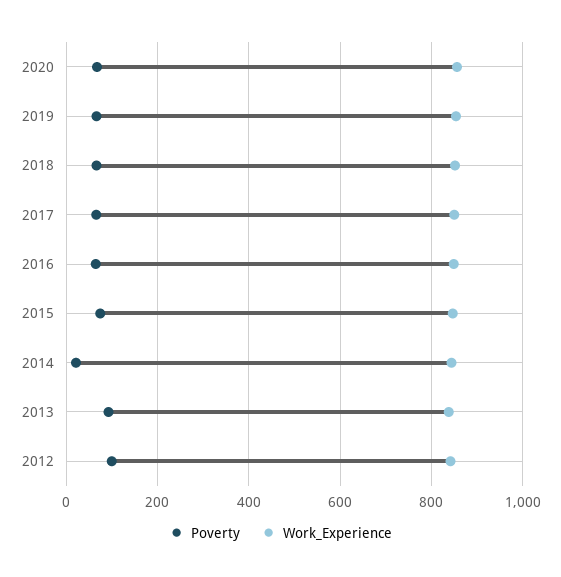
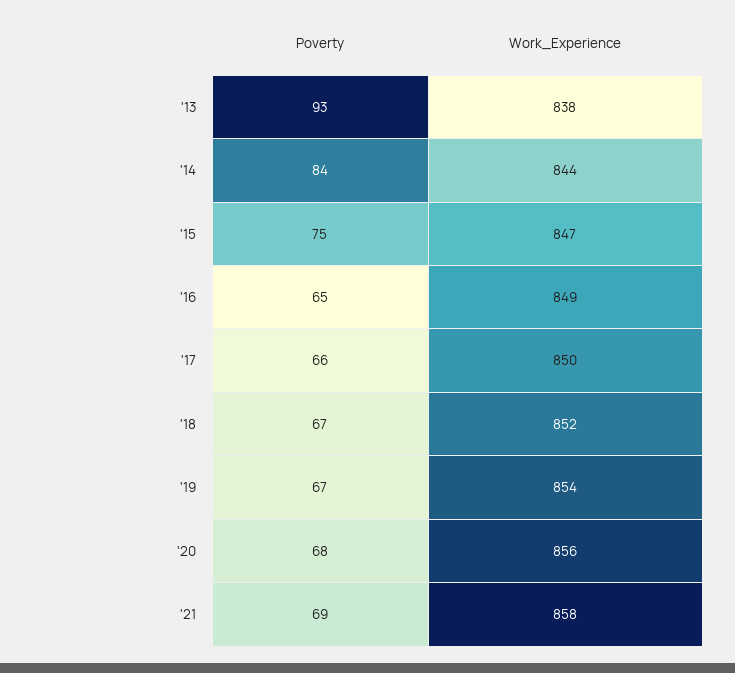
Poverty, 2014: 20 -> 84
Poverty, 2012: 100 -> none
Work_Experience, 2012: 840 -> none
Poverty, '21: none -> 69
Work_Experience, '21: none -> 858

